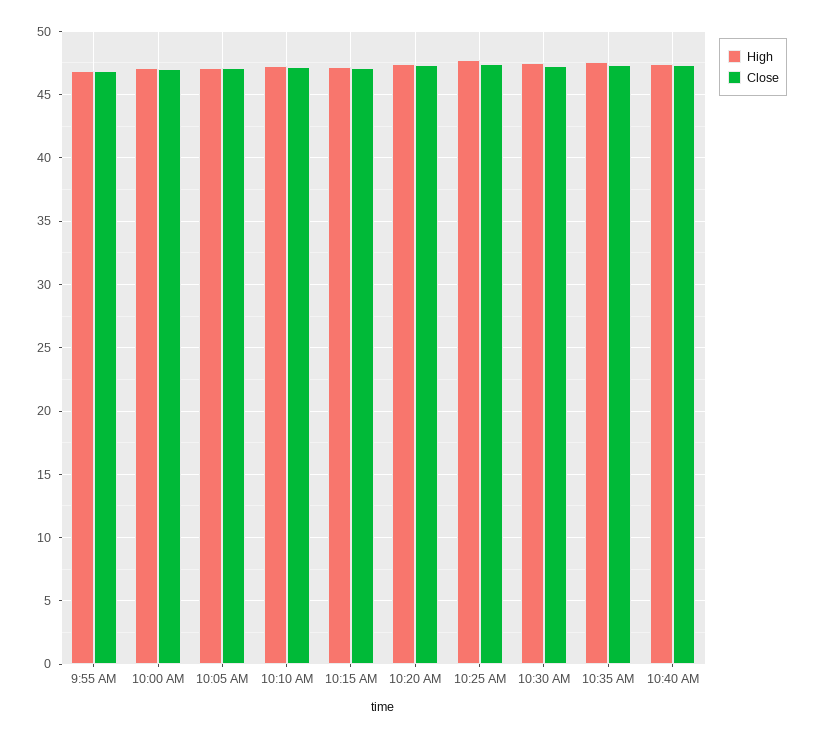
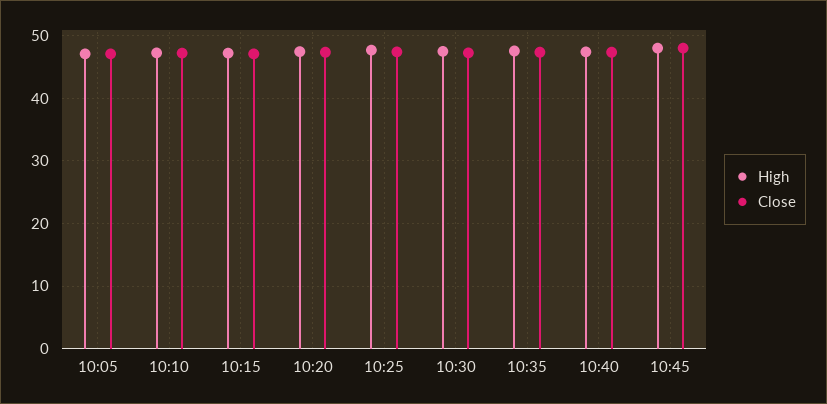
High, 9:55 AM: 47 -> none
Close, 9:55 AM: 47 -> none
High, 10:00 AM: 47 -> none
Close, 10:00 AM: 47 -> none
High, 10:45: none -> 48
Close, 10:45: none -> 48

